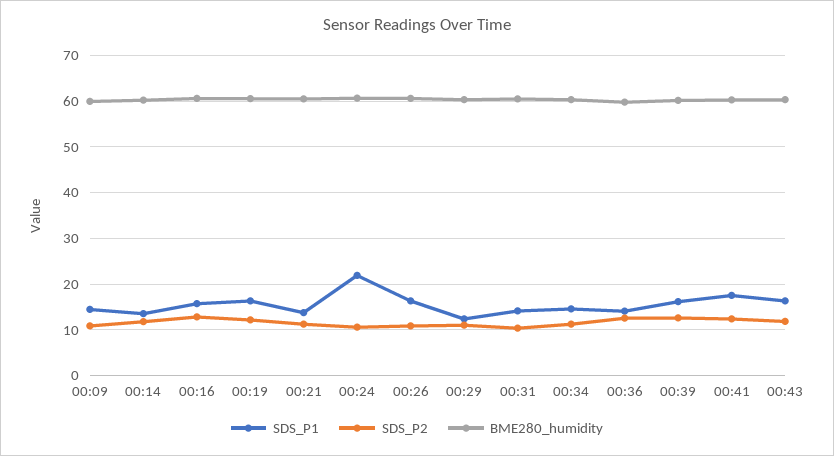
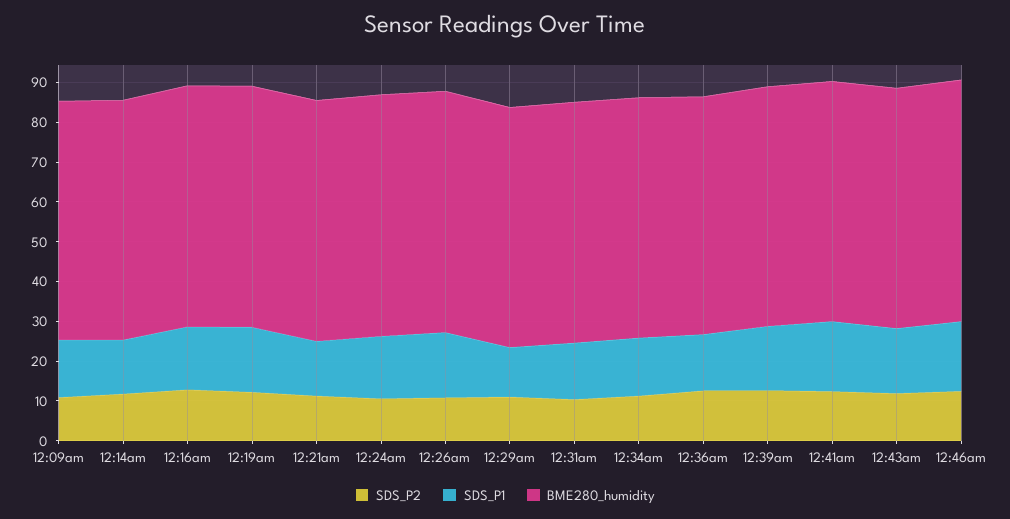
SDS_P1, 00:24: 22 -> 15
SDS_P2, 12:46am: none -> 12.5
SDS_P1, 12:46am: none -> 17.5
BME280_humidity, 12:46am: none -> 60

